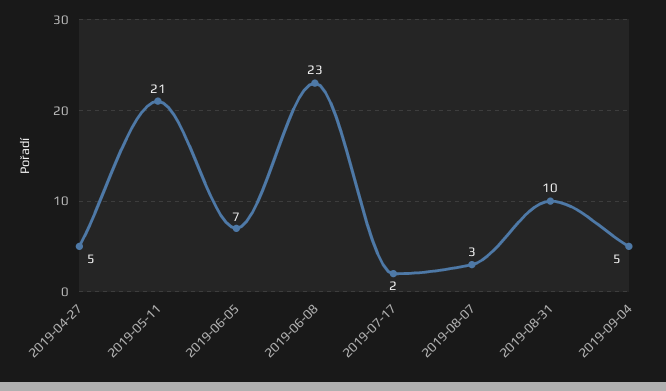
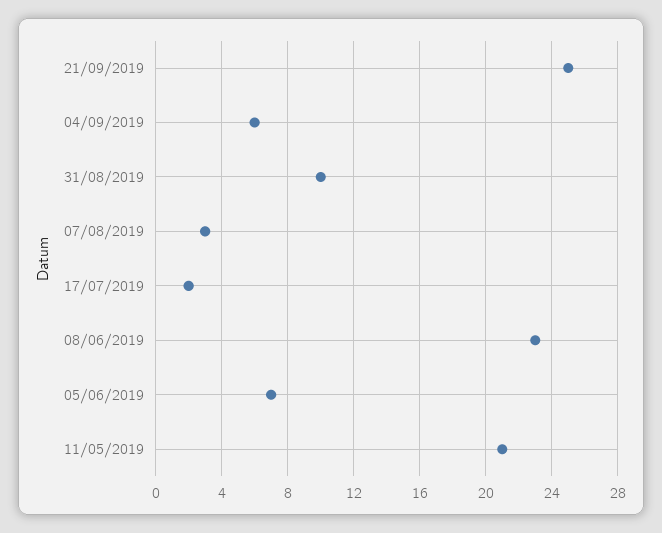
2019-04-27: 5 -> none
2019-09-04: 5 -> 6
21/09/2019: none -> 25

